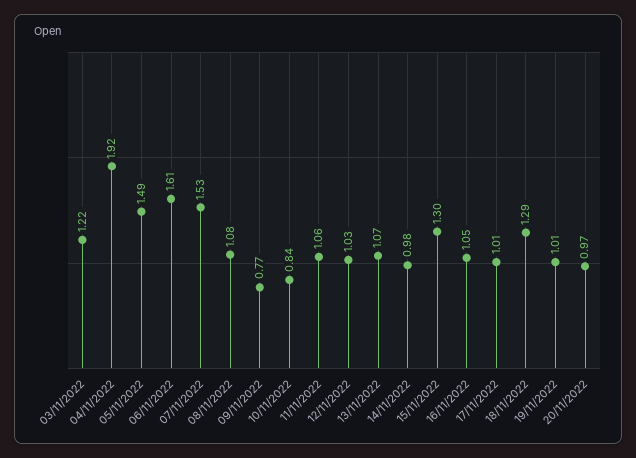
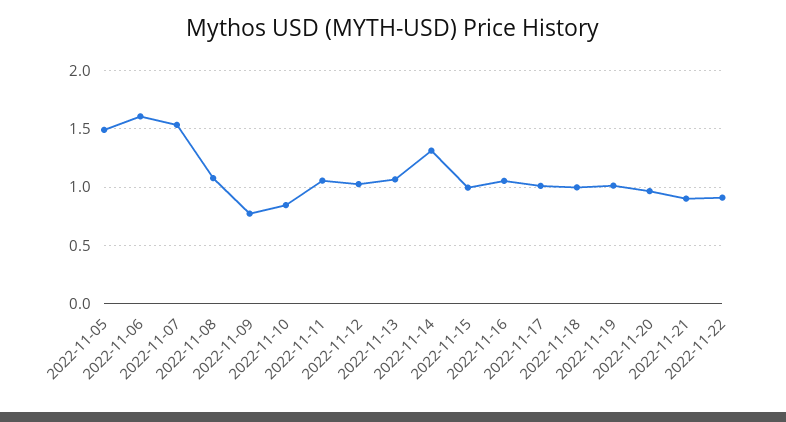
03/11/2022: 1.22 -> none
04/11/2022: 1.92 -> none
14/11/2022: 0.98 -> 1.3
15/11/2022: 1.3 -> 1
18/11/2022: 1.29 -> 1
2022-11-21: none -> 0.9
2022-11-22: none -> 0.9

